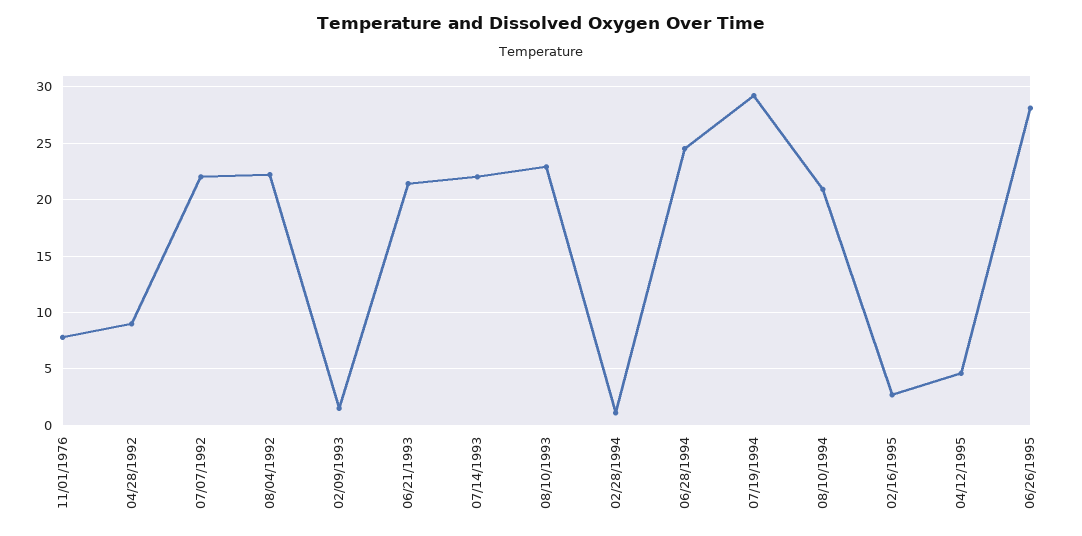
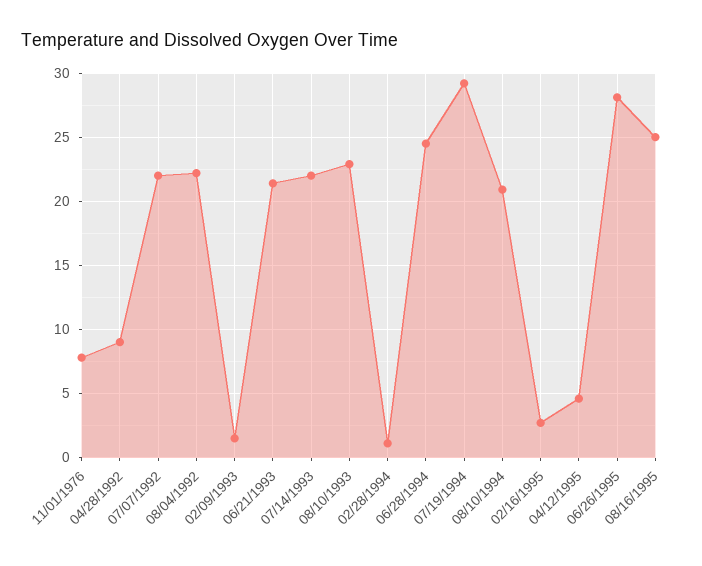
08/16/1995: none -> 25

